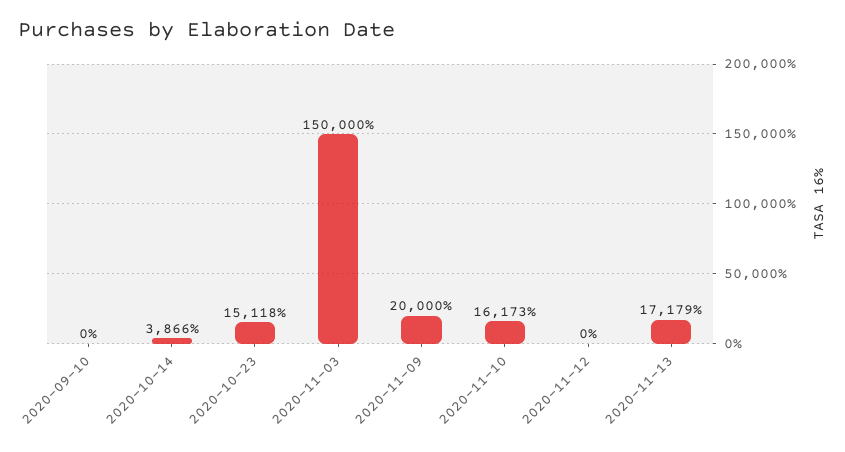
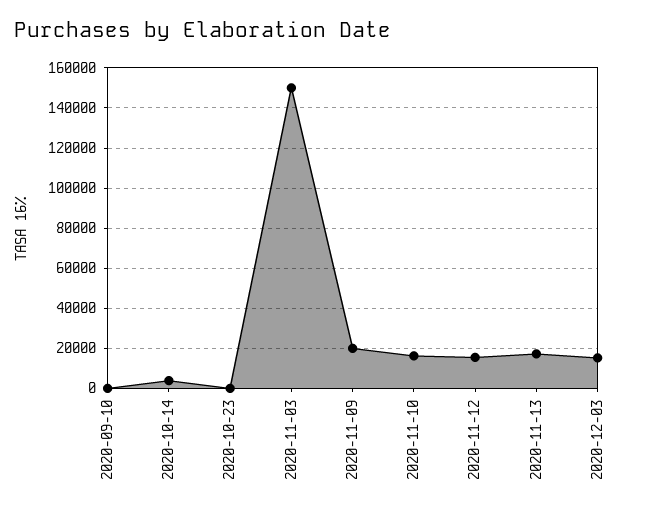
2020-10-23: 15118 -> 0
2020-11-12: 0 -> 15000
2020-12-03: none -> 15000

